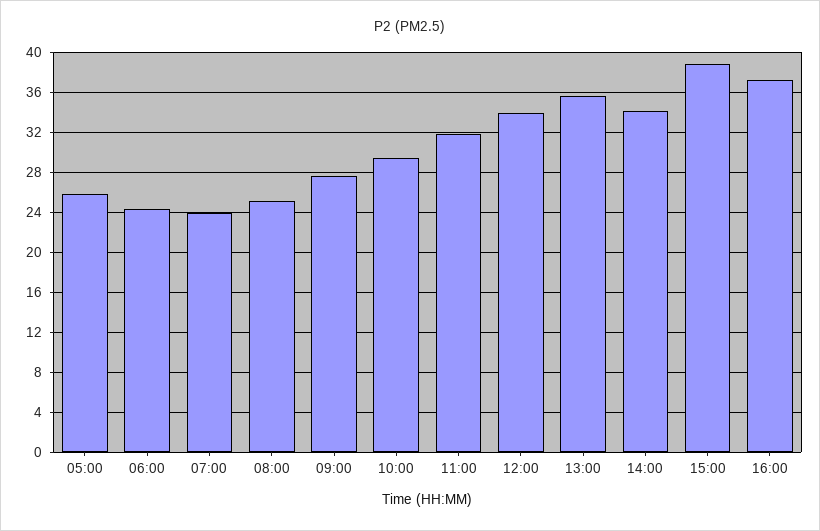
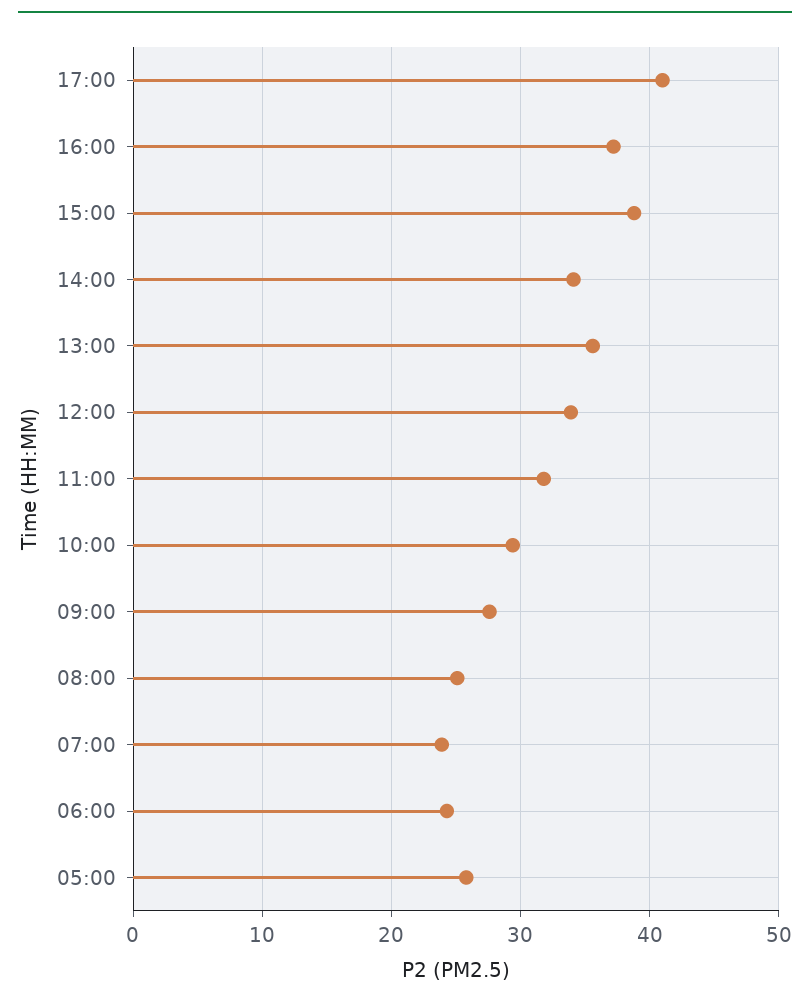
17:00: none -> 41

